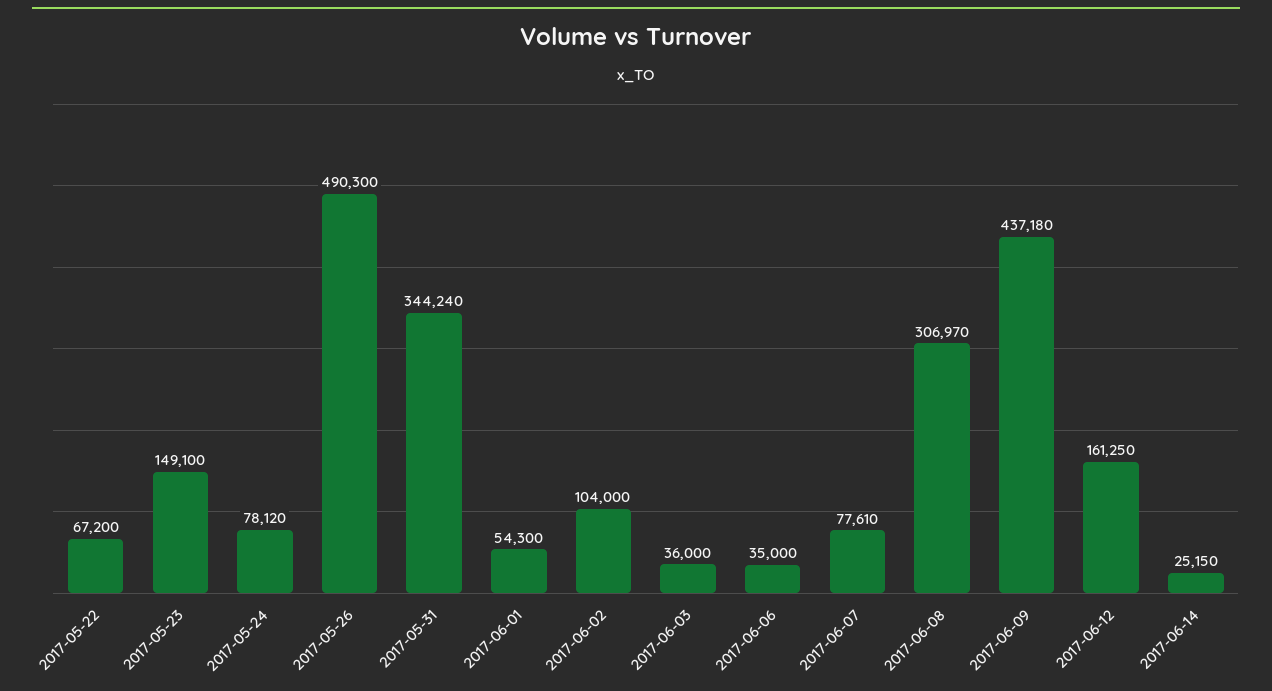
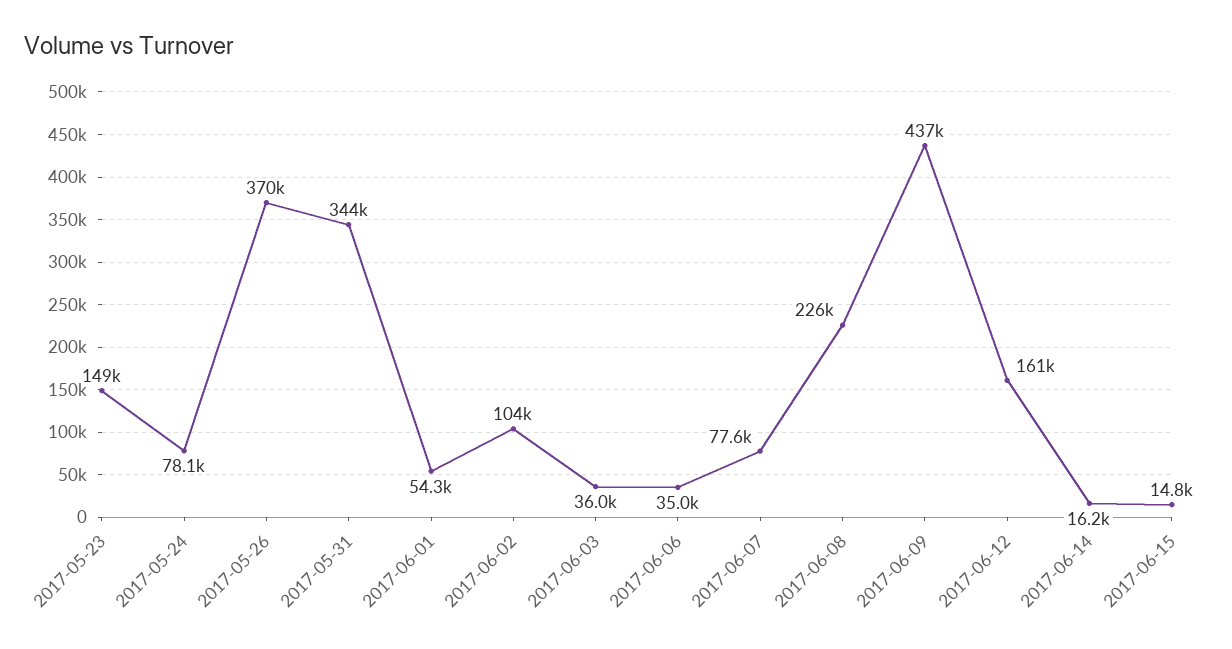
2017-05-22: 67200 -> none
2017-05-26: 490300 -> 370000
2017-06-08: 306970 -> 226000
2017-06-14: 25150 -> 16200
2017-06-15: none -> 14800

